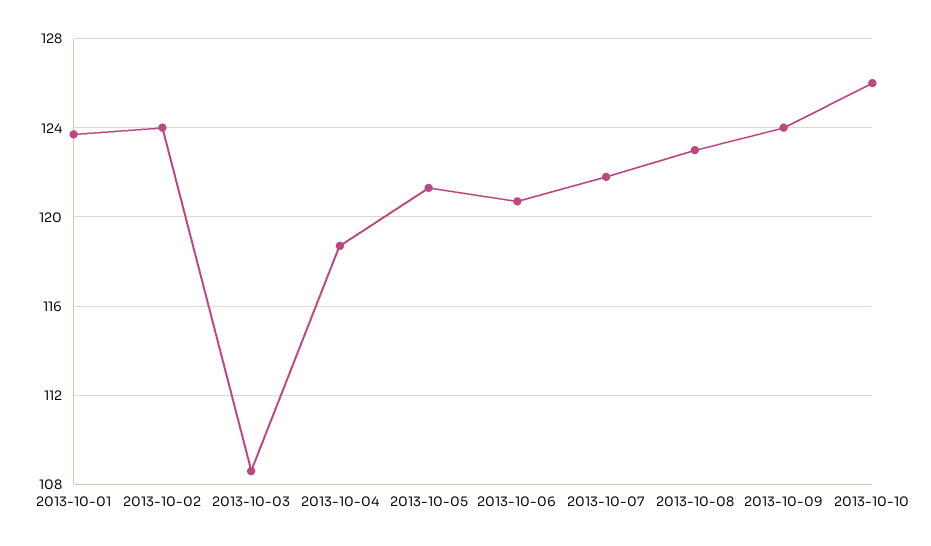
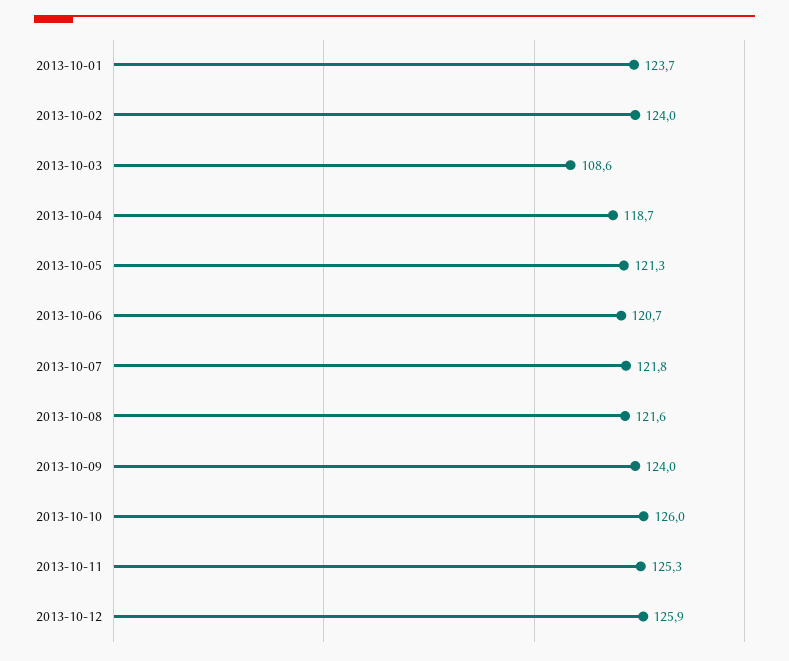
2013-10-08: 123 -> 121.6
2013-10-11: none -> 125.3
2013-10-12: none -> 125.9

